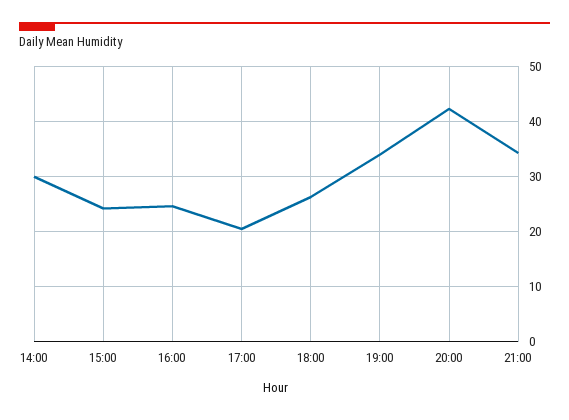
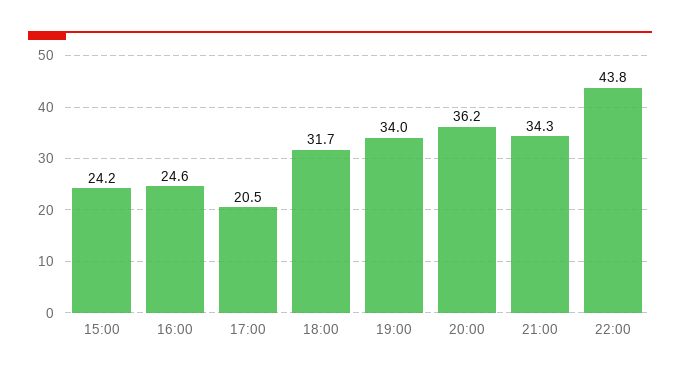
14:00: 30 -> none
18:00: 26 -> 31.7
20:00: 42 -> 36.2
22:00: none -> 43.8

